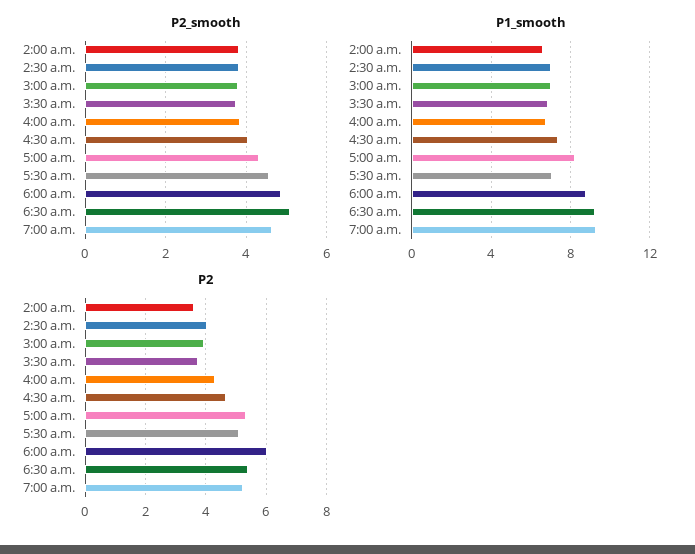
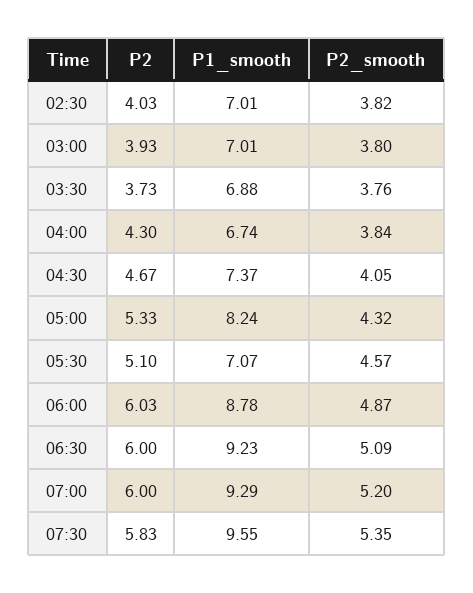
P2_smooth, 2:00 a.m.: 3.8 -> none
P2_smooth, 7:00 a.m.: 4.6 -> 5.2
P1_smooth, 2:00 a.m.: 6.5 -> none
P2, 2:00 a.m.: 3.6 -> none
P2, 6:30 a.m.: 5.4 -> 6
P2, 7:00 a.m.: 5.2 -> 6
P2, 07:30: none -> 5.83
P1_smooth, 07:30: none -> 9.55
P2_smooth, 07:30: none -> 5.35

